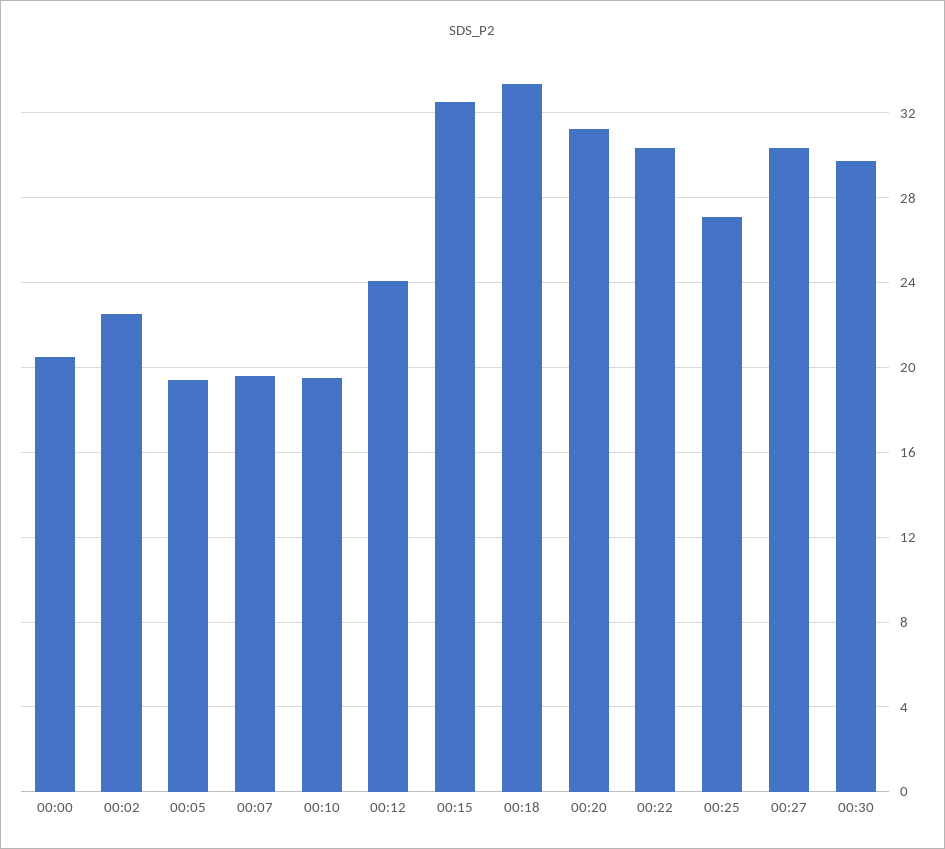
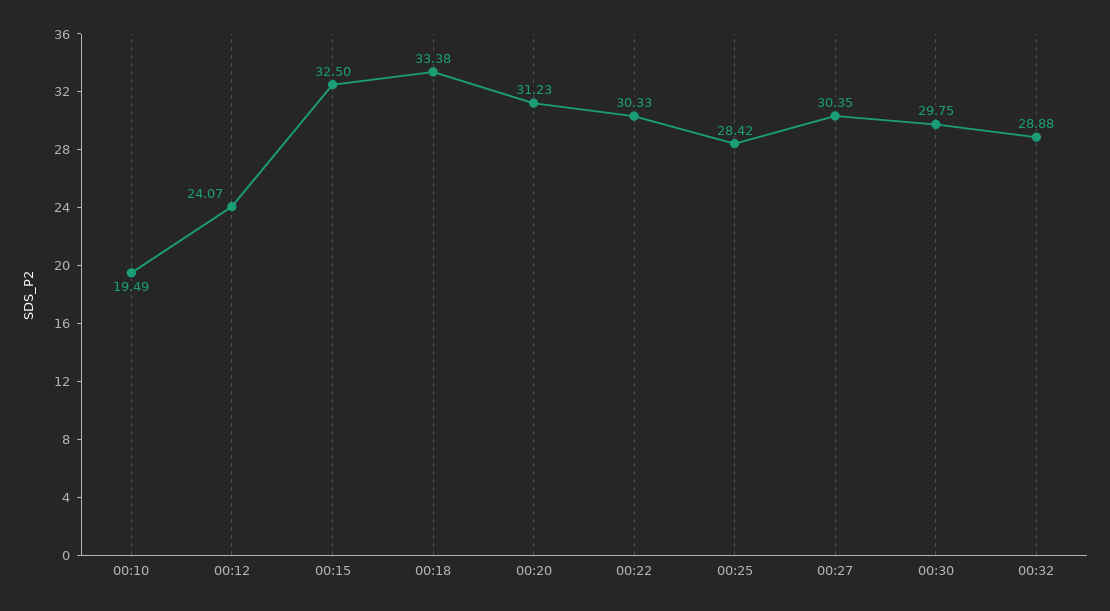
00:00: 20.5 -> none
00:02: 22.5 -> none
00:05: 19.5 -> none
00:07: 19.5 -> none
00:25: 27 -> 28.42
00:32: none -> 28.88

